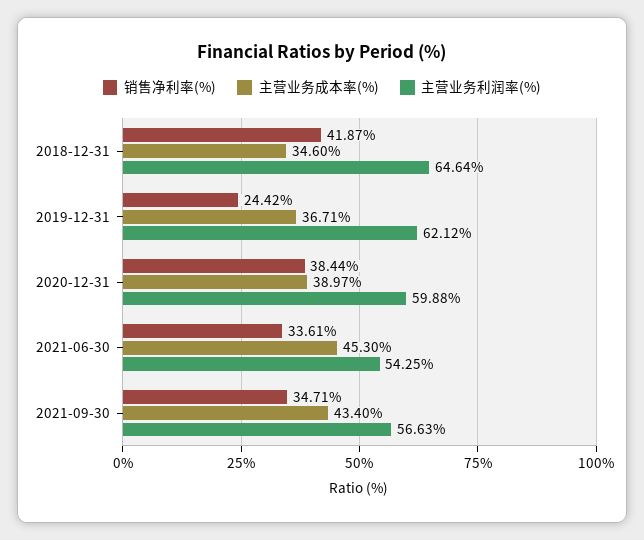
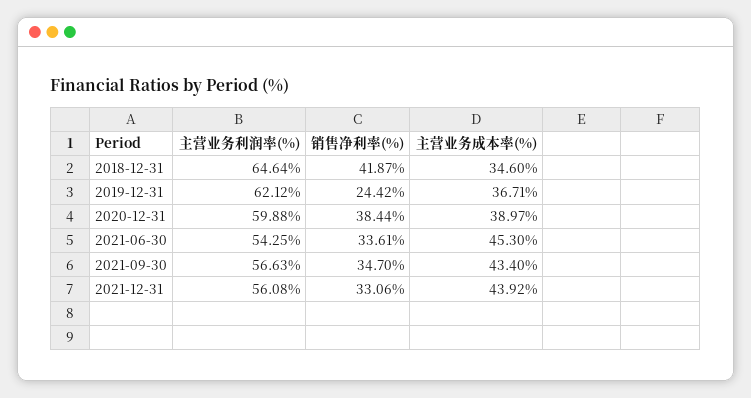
销售净利率(%), 2021-09-30: 34.71 -> 34.7
主营业务利润率(%), 2021-12-31: none -> 56.08
销售净利率(%), 2021-12-31: none -> 33.06
主营业务成本率(%), 2021-12-31: none -> 43.92

